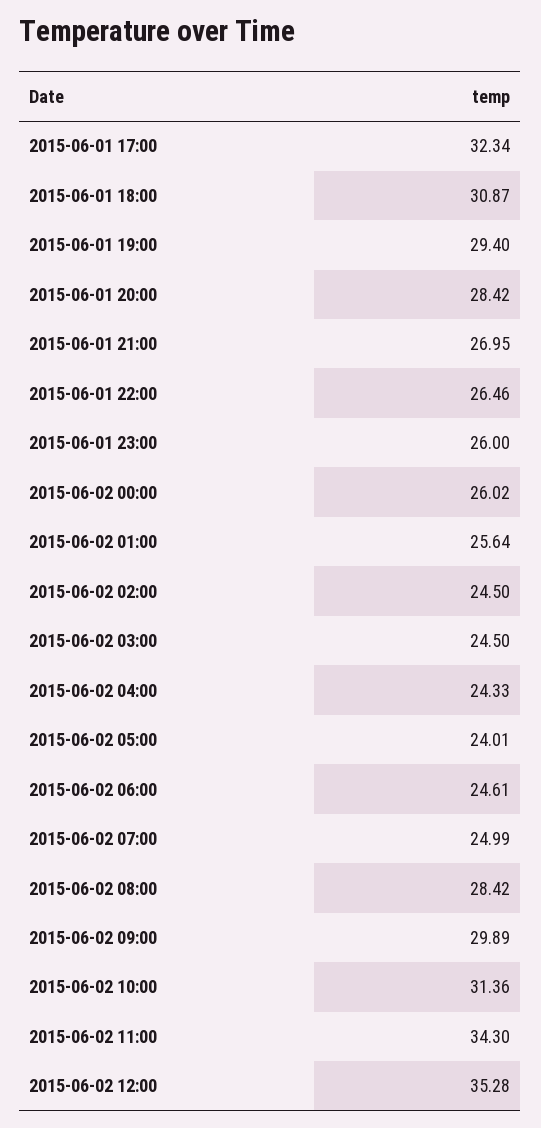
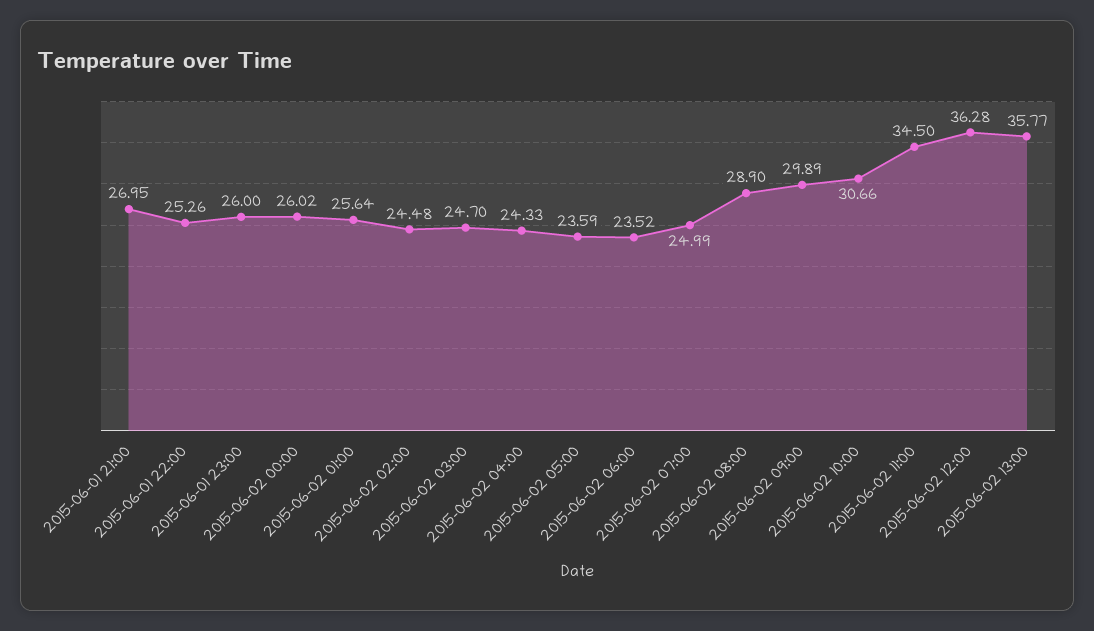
2015-06-01 17:00: 32.34 -> none
2015-06-01 18:00: 30.87 -> none
2015-06-01 19:00: 29.4 -> none
2015-06-01 20:00: 28.42 -> none
2015-06-01 22:00: 26.46 -> 25.26
2015-06-02 02:00: 24.5 -> 24.48
2015-06-02 03:00: 24.5 -> 24.7
2015-06-02 05:00: 24.01 -> 23.59
2015-06-02 06:00: 24.61 -> 23.52
2015-06-02 08:00: 28.42 -> 28.9
2015-06-02 10:00: 31.36 -> 30.66
2015-06-02 11:00: 34.3 -> 34.5
2015-06-02 12:00: 35.28 -> 36.28
2015-06-02 13:00: none -> 35.77

